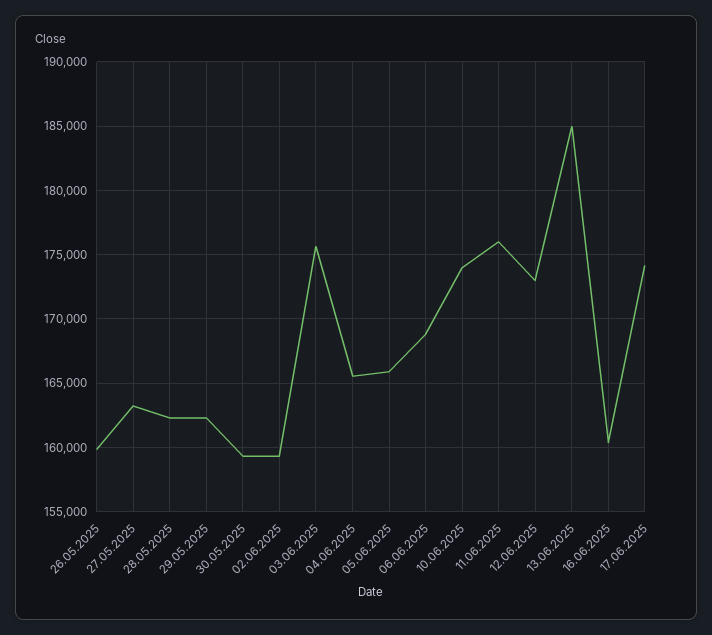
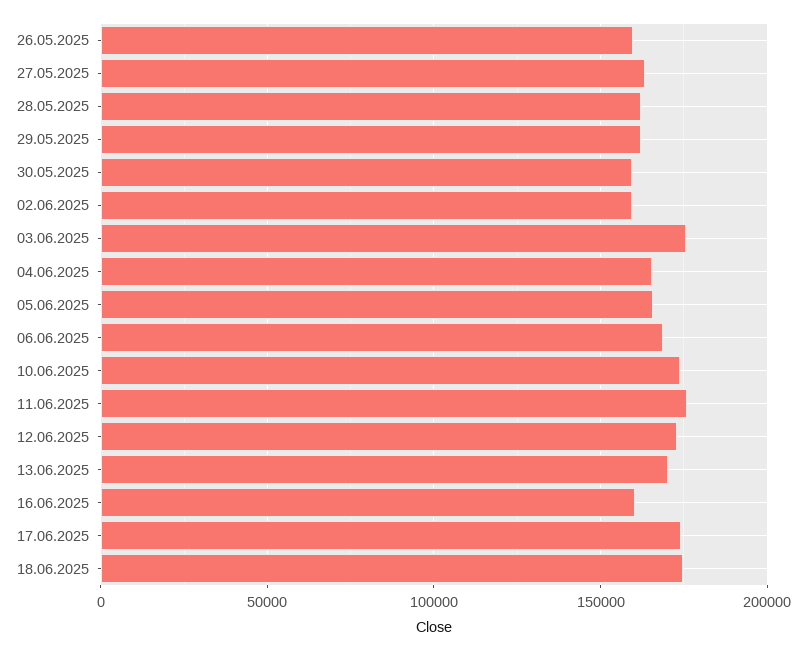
13.06.2025: 185000 -> 170000
18.06.2025: none -> 175000

